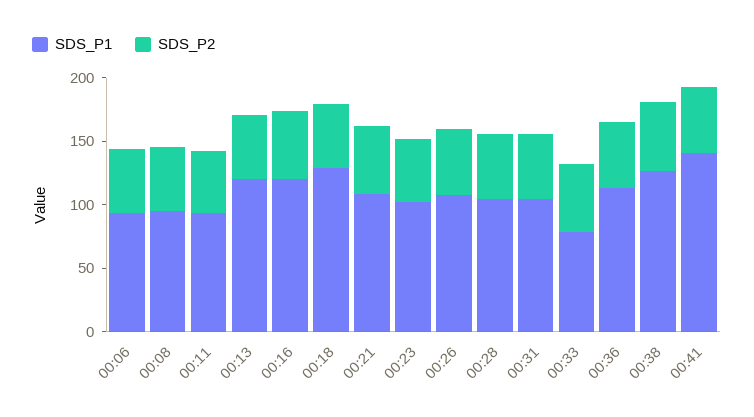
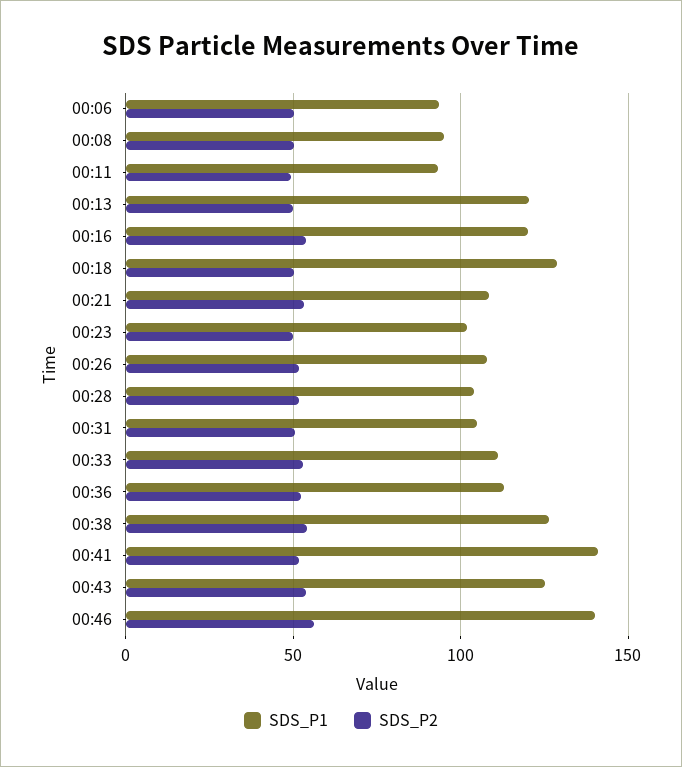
SDS_P1, 00:33: 80 -> 110
SDS_P1, 00:43: none -> 125
SDS_P2, 00:43: none -> 55
SDS_P1, 00:46: none -> 140
SDS_P2, 00:46: none -> 55

